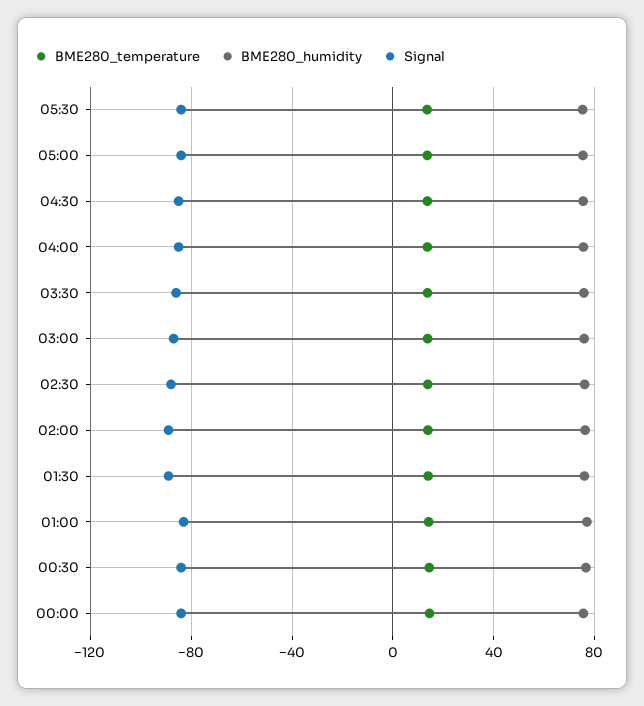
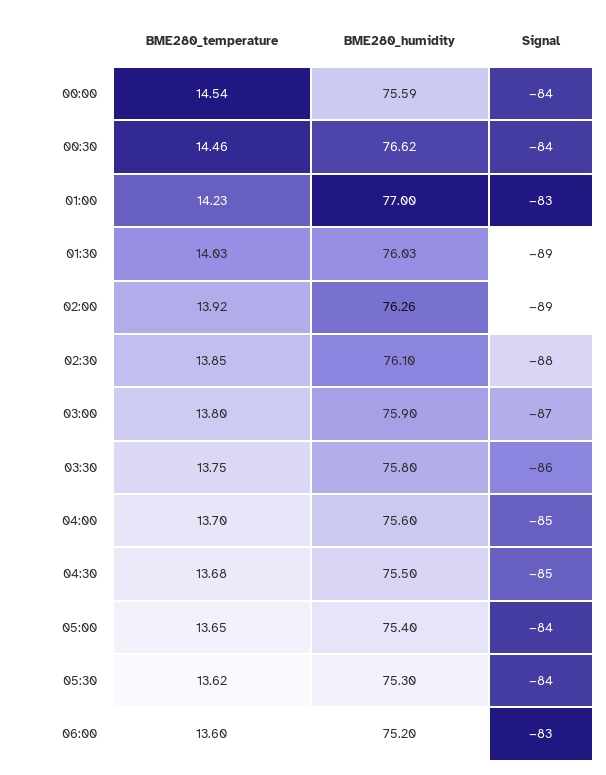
BME280_temperature, 06:00: none -> 13.6
BME280_humidity, 06:00: none -> 75.2
Signal, 06:00: none -> -83

